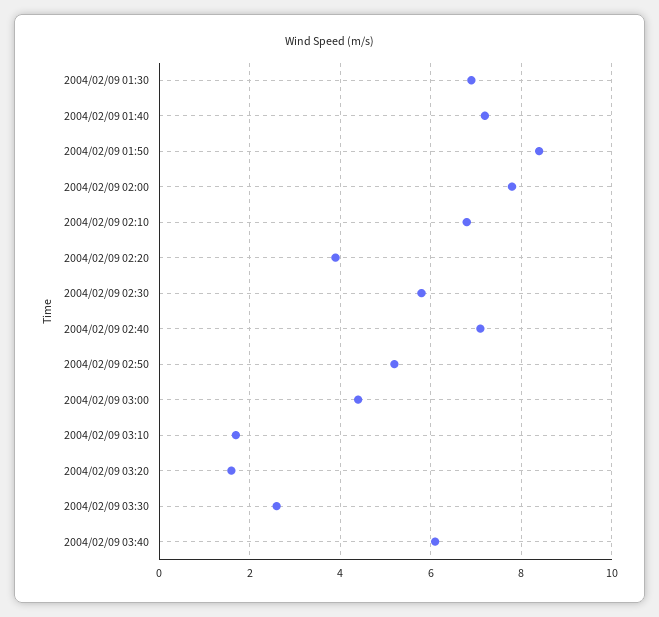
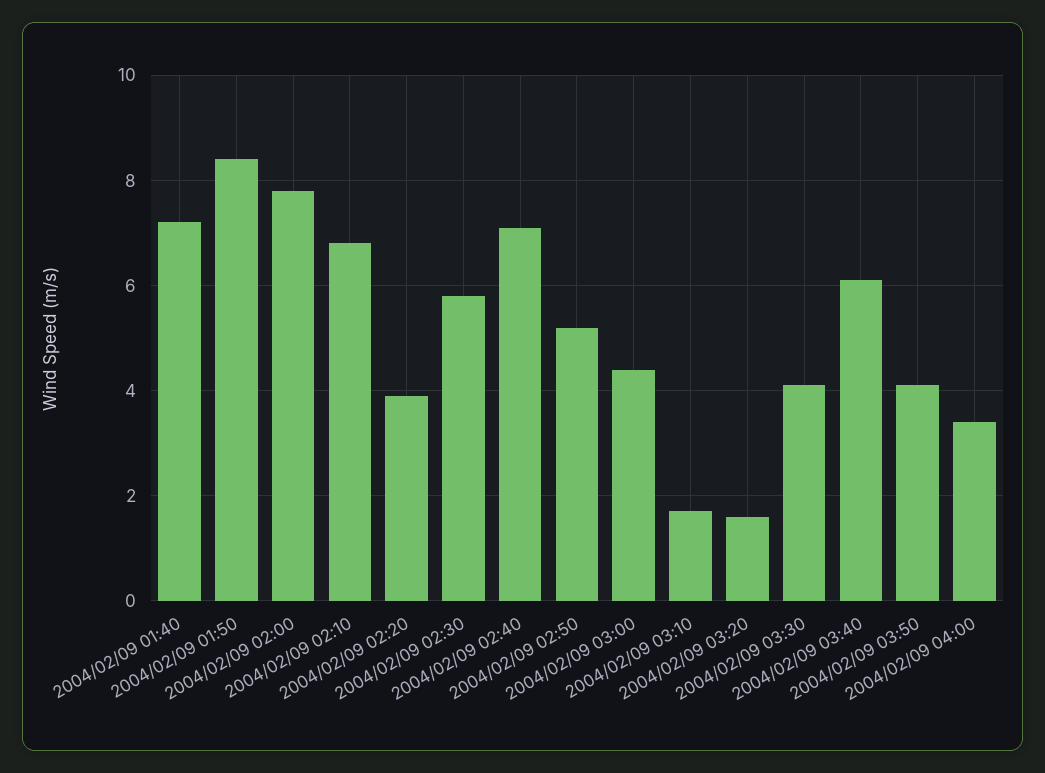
2004/02/09 01:30: 7 -> none
2004/02/09 03:30: 2.5 -> 4
2004/02/09 03:50: none -> 4
2004/02/09 04:00: none -> 3.5

